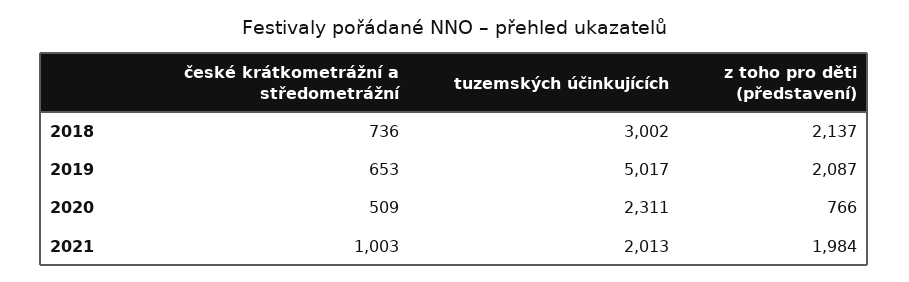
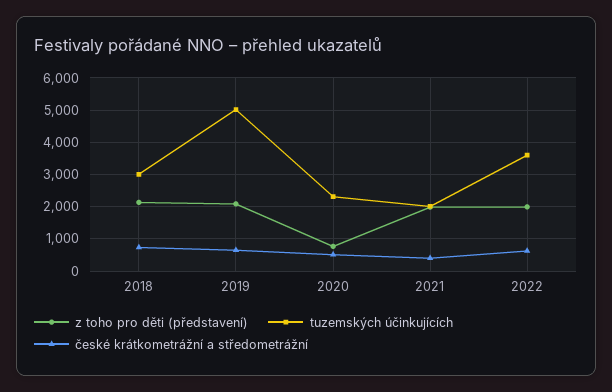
české krátkometrážní a středometrážní, 2021: 1003 -> 400
z toho pro děti (představení), 2022: none -> 2000
tuzemských účinkujících, 2022: none -> 3600
české krátkometrážní a středometrážní, 2022: none -> 600

